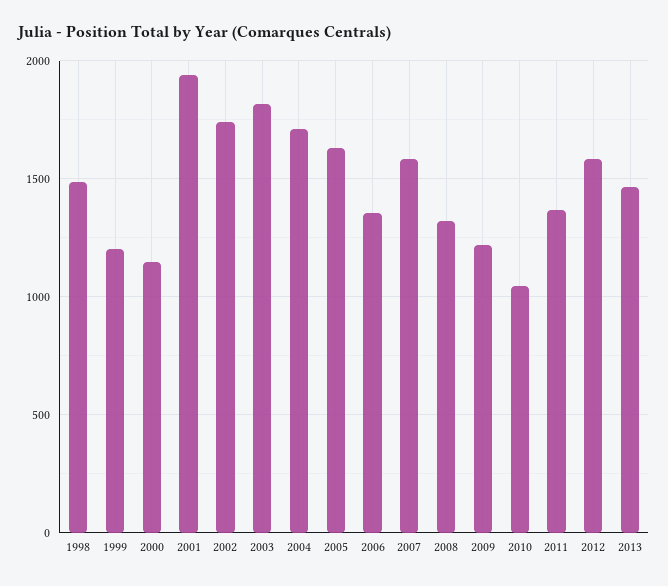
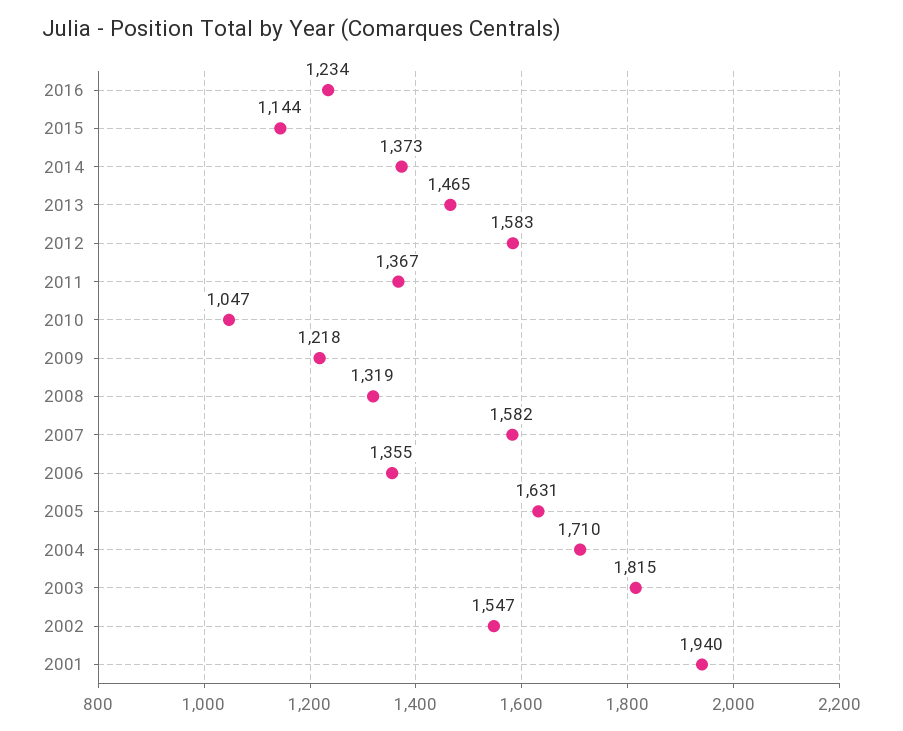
1998: 1500 -> none
1999: 1200 -> none
2000: 1150 -> none
2002: 1750 -> 1547
2016: none -> 1234
2015: none -> 1144
2014: none -> 1373

